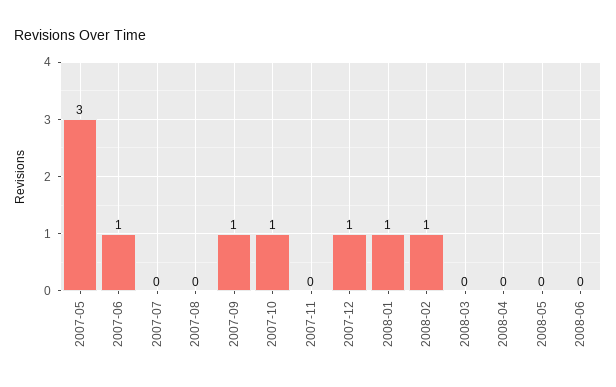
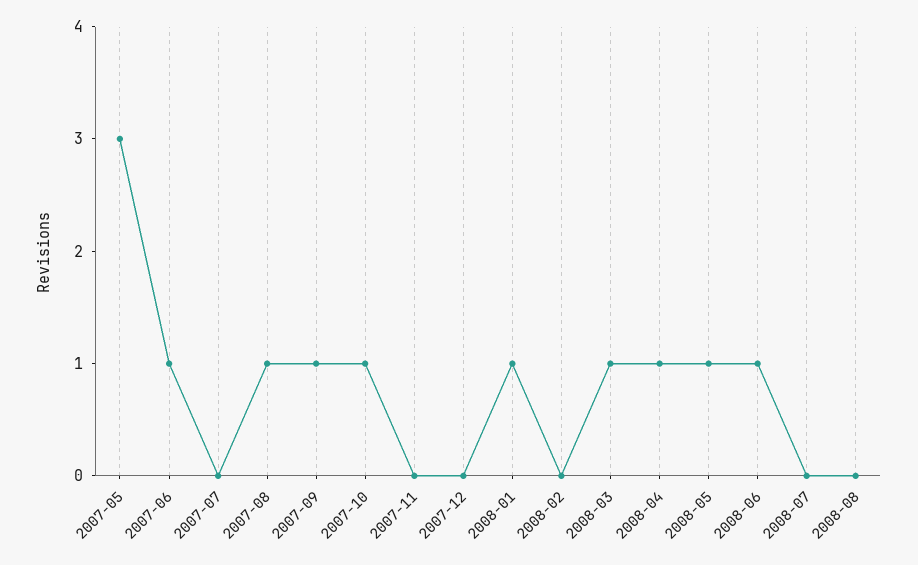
2007-08: 0 -> 1
2007-12: 1 -> 0
2008-02: 1 -> 0
2008-03: 0 -> 1
2008-04: 0 -> 1
2008-05: 0 -> 1
2008-06: 0 -> 1
2008-07: none -> 0
2008-08: none -> 0

